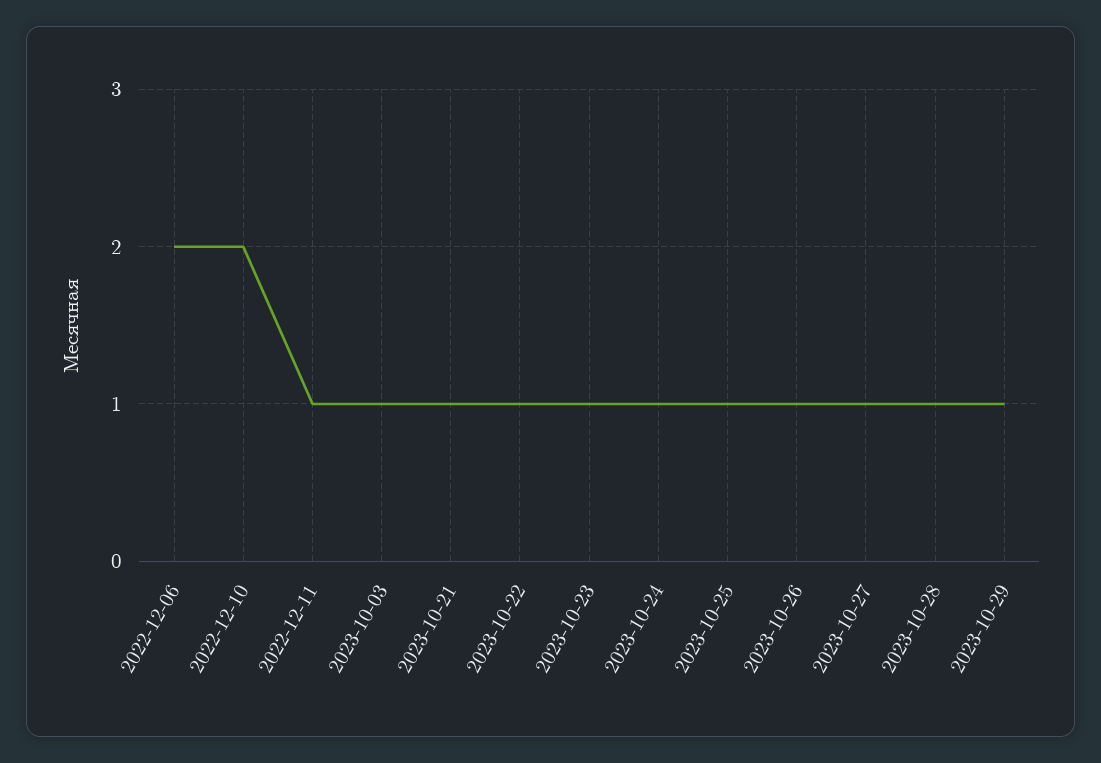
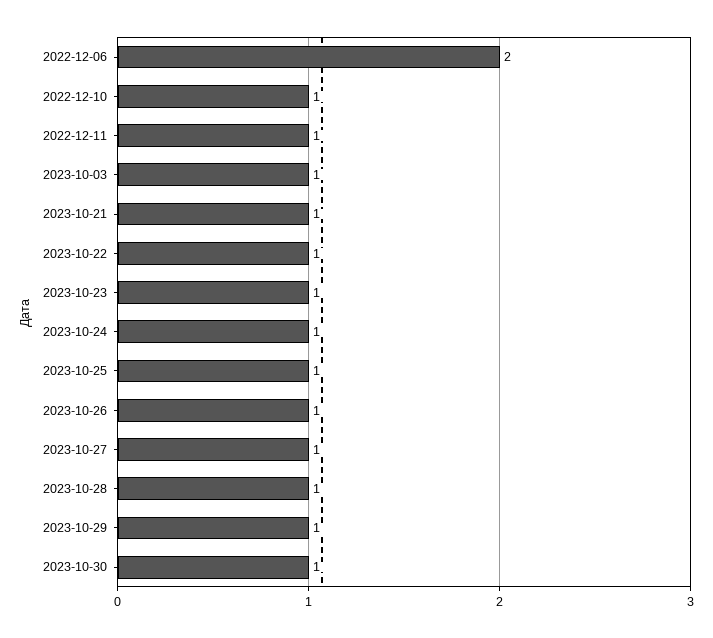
2022-12-10: 2 -> 1
2023-10-30: none -> 1

